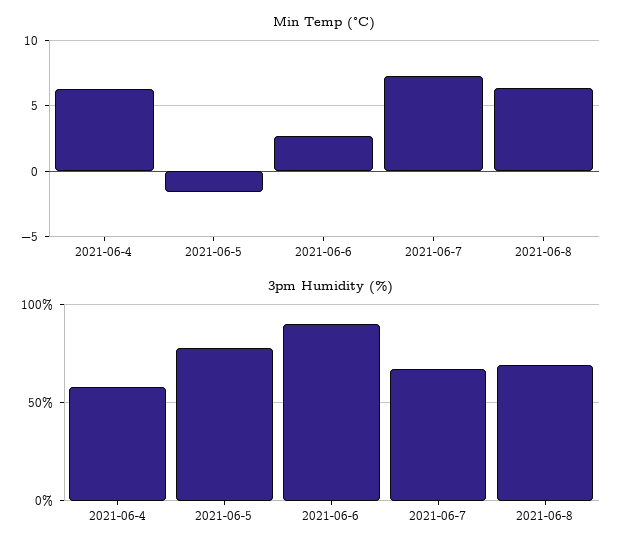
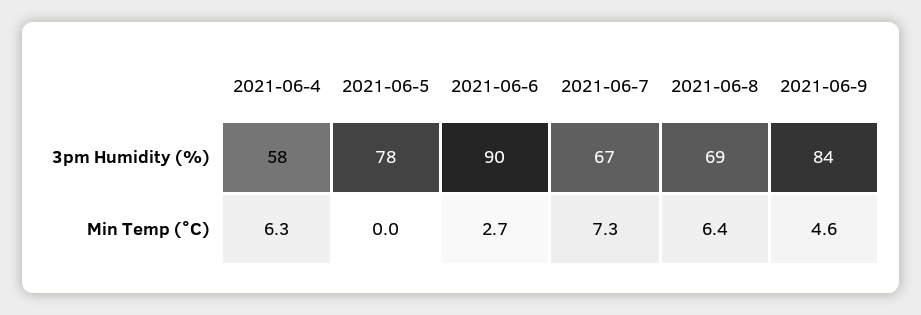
Min Temp (°C), 2021-06-5: -1.5 -> 0
3pm Humidity (%), 2021-06-9: none -> 84
Min Temp (°C), 2021-06-9: none -> 4.6

